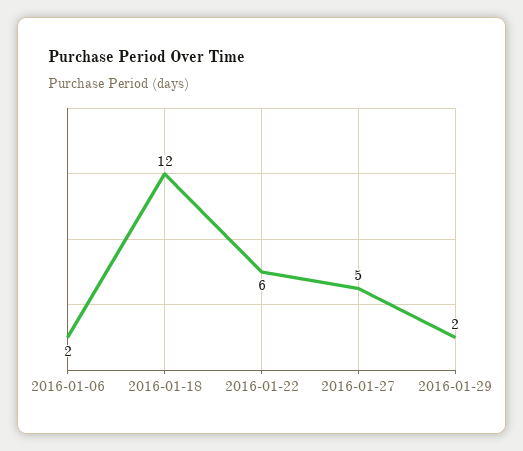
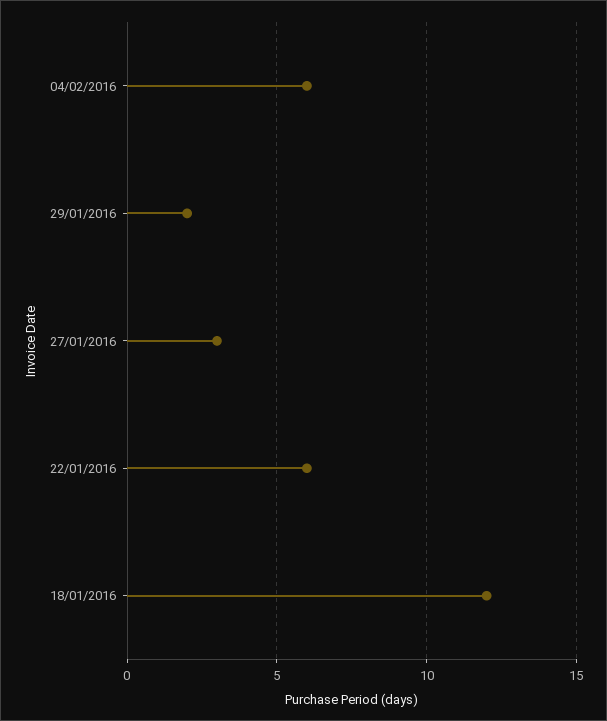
2016-01-06: 2 -> none
2016-01-27: 5 -> 3
04/02/2016: none -> 6

